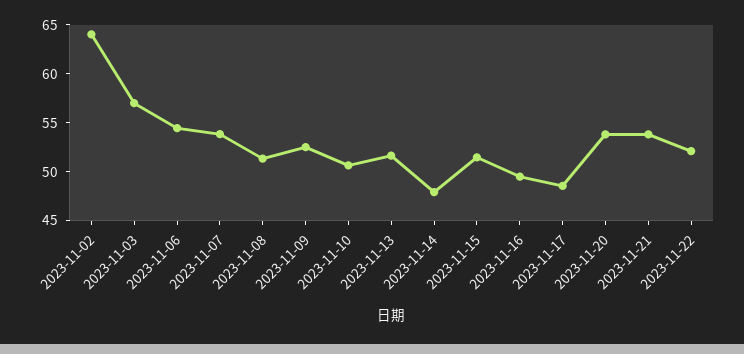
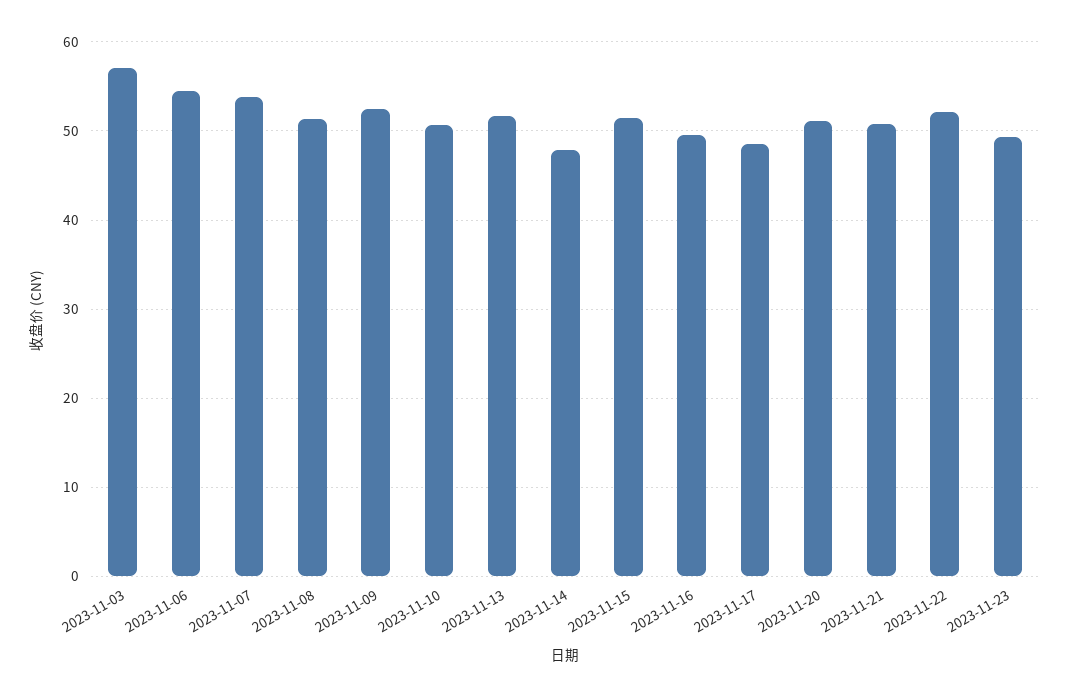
2023-11-02: 64 -> none
2023-11-20: 54 -> 51
2023-11-21: 54 -> 51
2023-11-23: none -> 49

